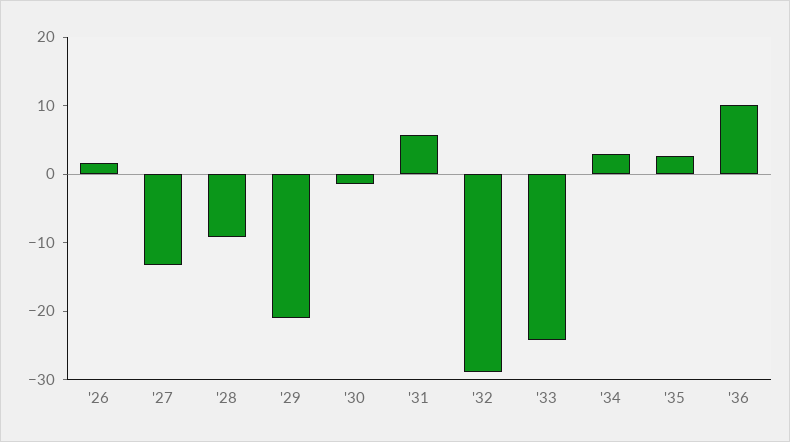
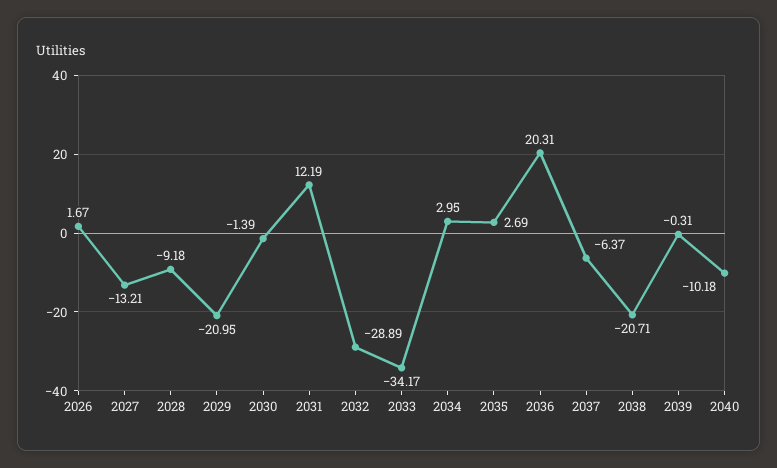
'31: 6 -> 12.19
'33: -24 -> -34.17
'36: 10 -> 20.31
2037: none -> -6.37
2038: none -> -20.71
2039: none -> -0.31
2040: none -> -10.18

